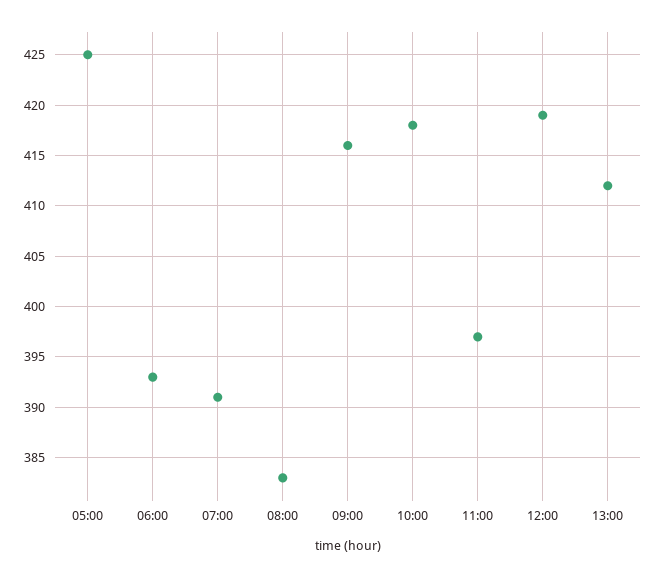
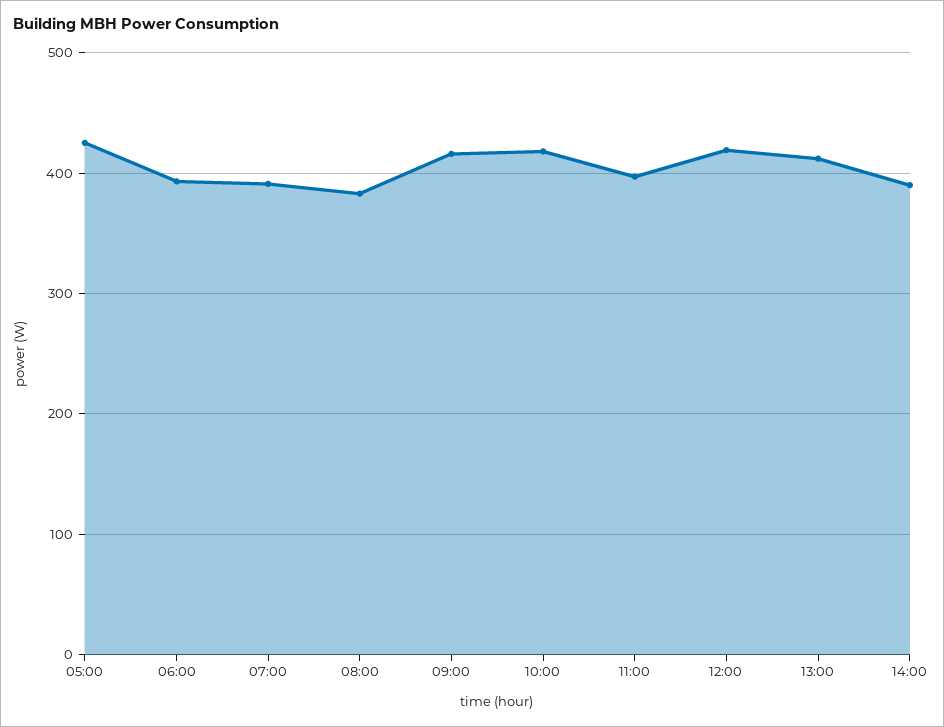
14:00: none -> 390

